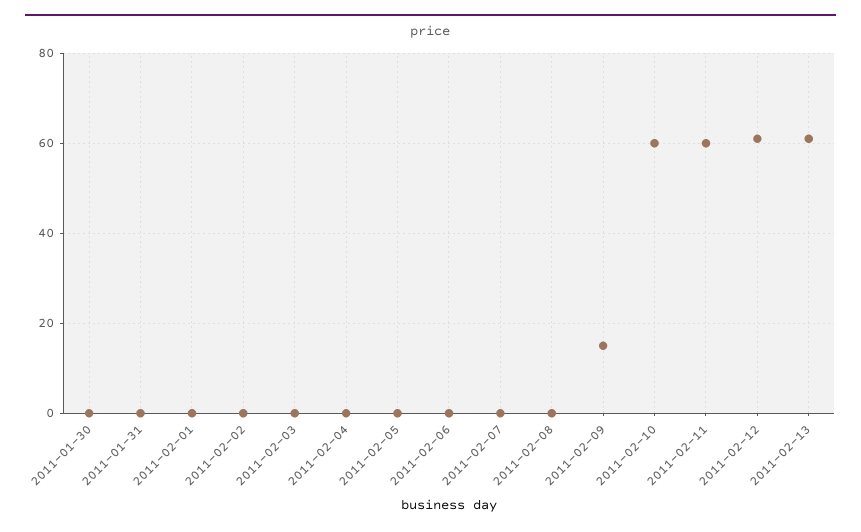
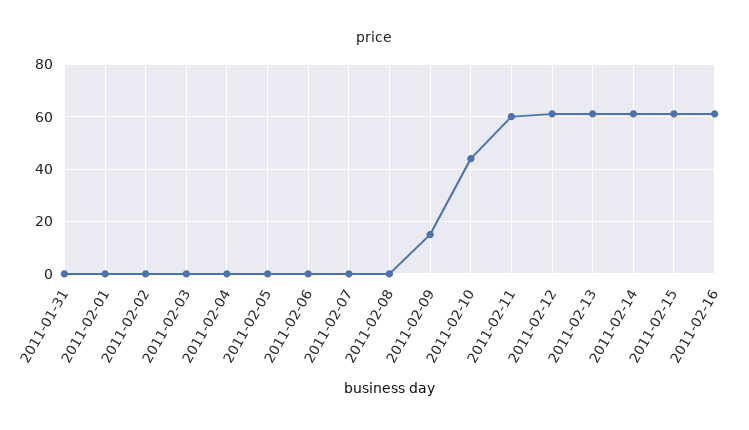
2011-01-30: 0 -> none
2011-02-10: 60 -> 45
2011-02-14: none -> 60
2011-02-15: none -> 60
2011-02-16: none -> 60

